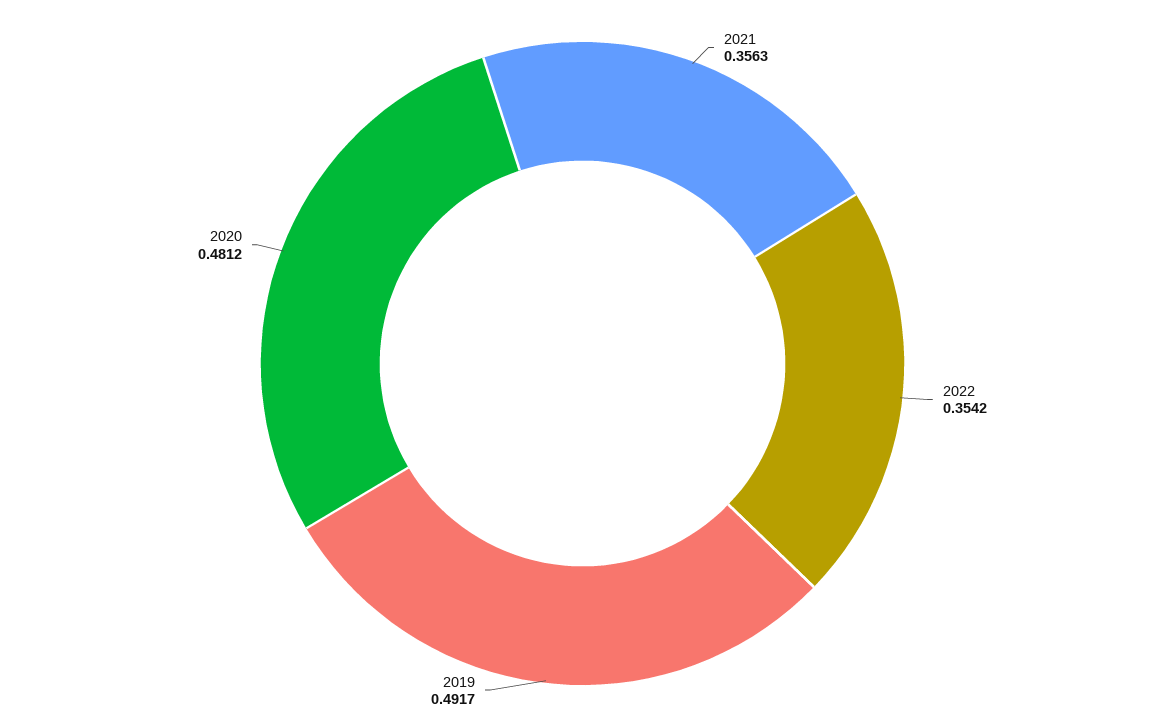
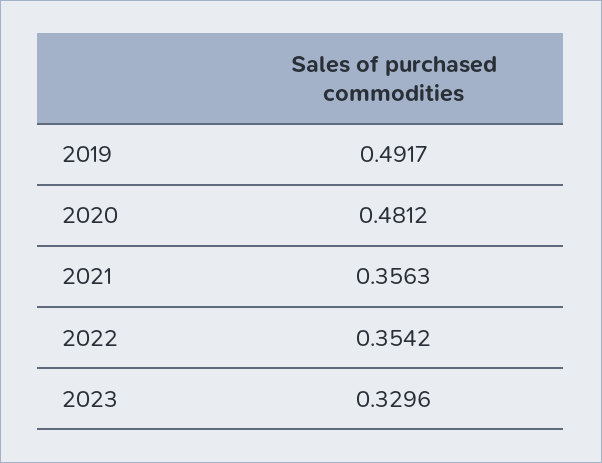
2023: none -> 0.3296

